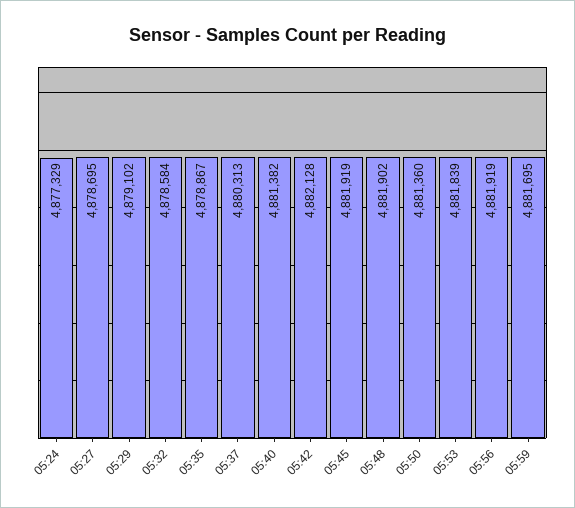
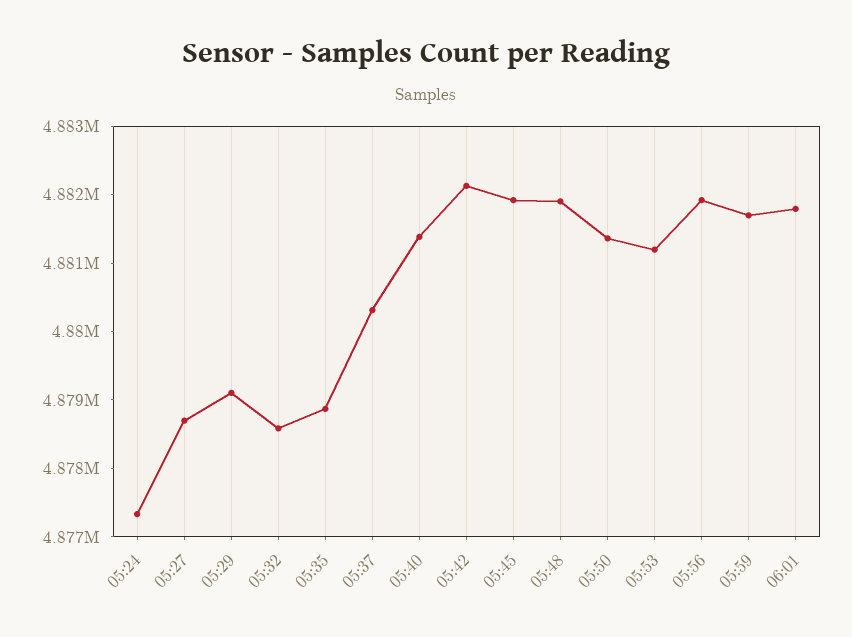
05:53: 4881839 -> 4881200
06:01: none -> 4881800

